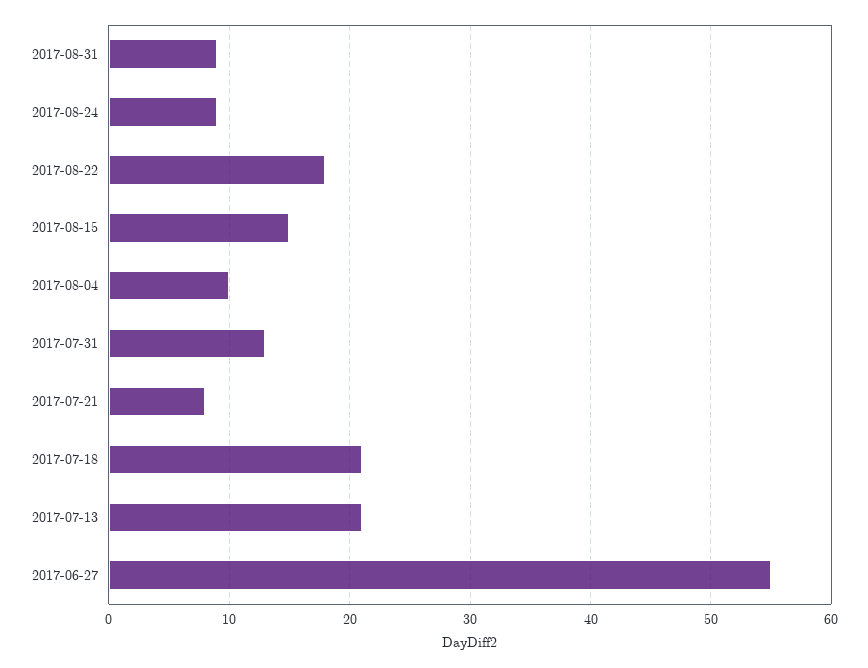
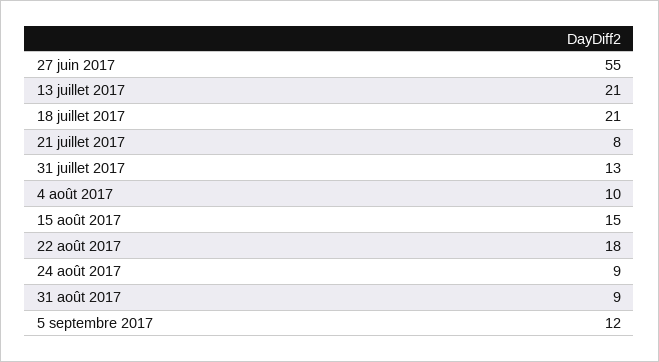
5 septembre 2017: none -> 12

